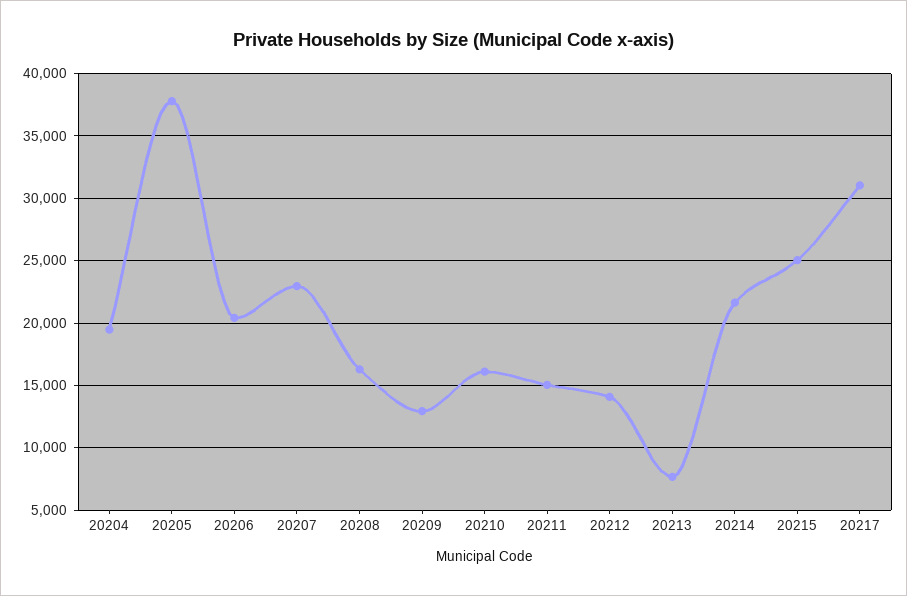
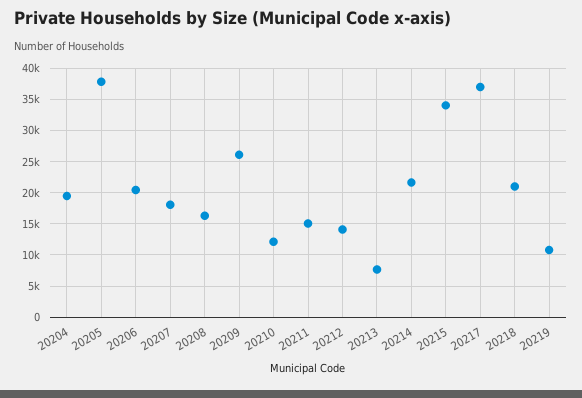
20207: 23000 -> 18000
20209: 13000 -> 26000
20210: 16000 -> 12000
20215: 25000 -> 34000
20217: 31000 -> 37000
20218: none -> 21000
20219: none -> 11000

